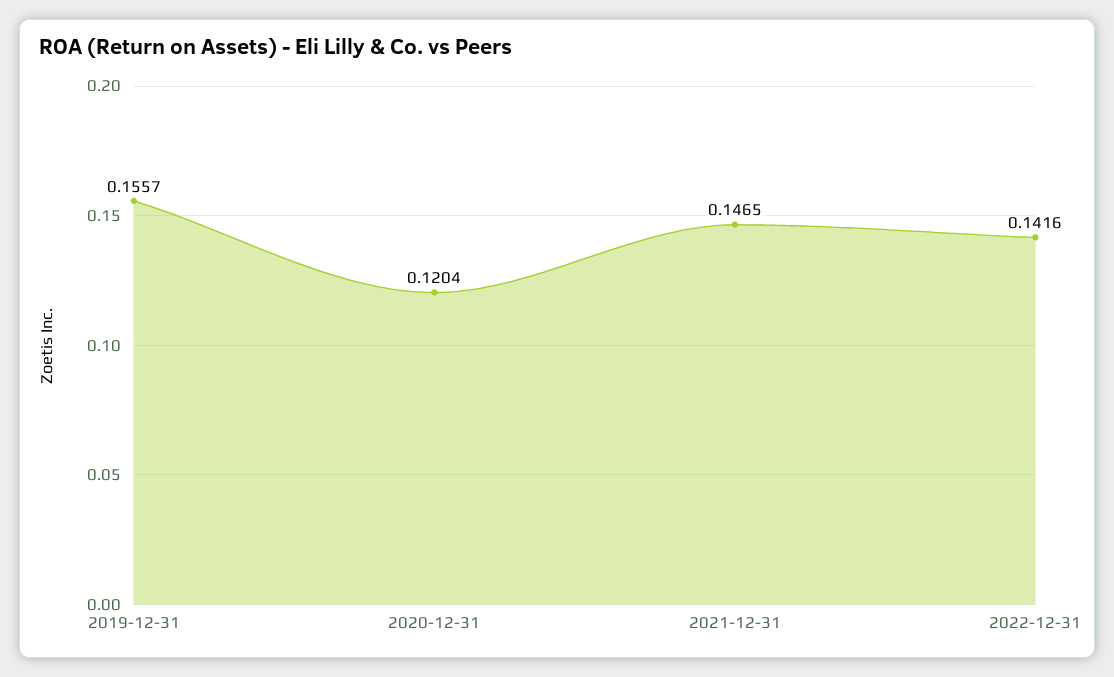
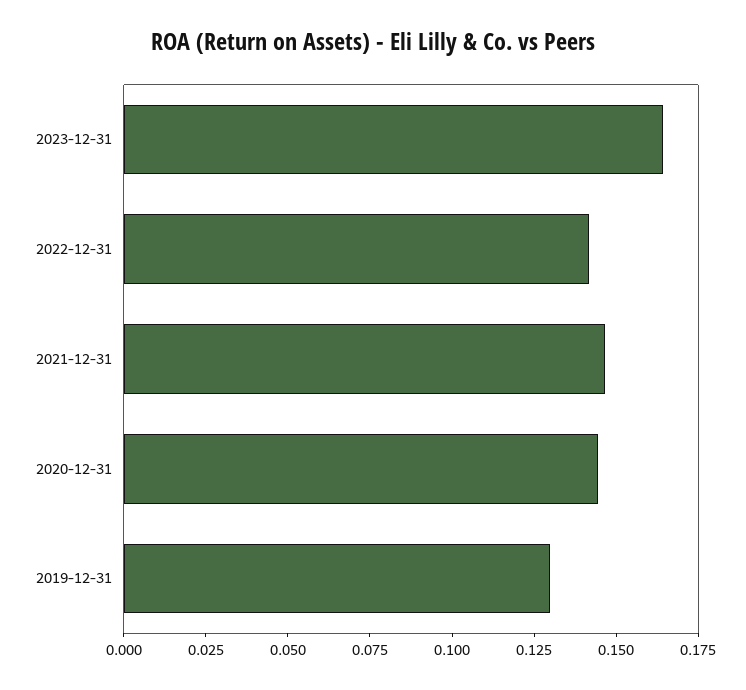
2019-12-31: 0.1557 -> 0.13
2020-12-31: 0.1204 -> 0.145
2023-12-31: none -> 0.165

